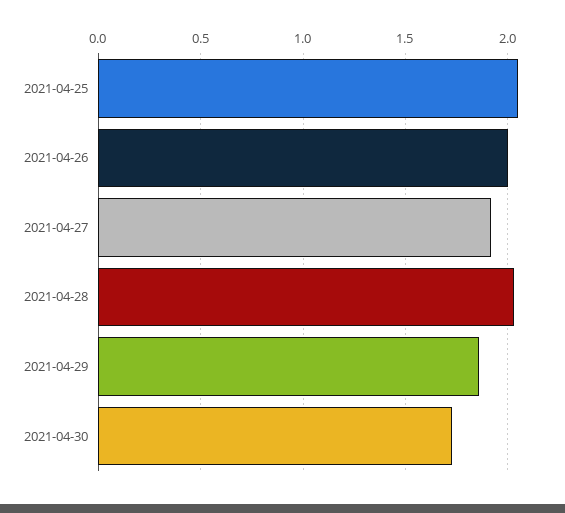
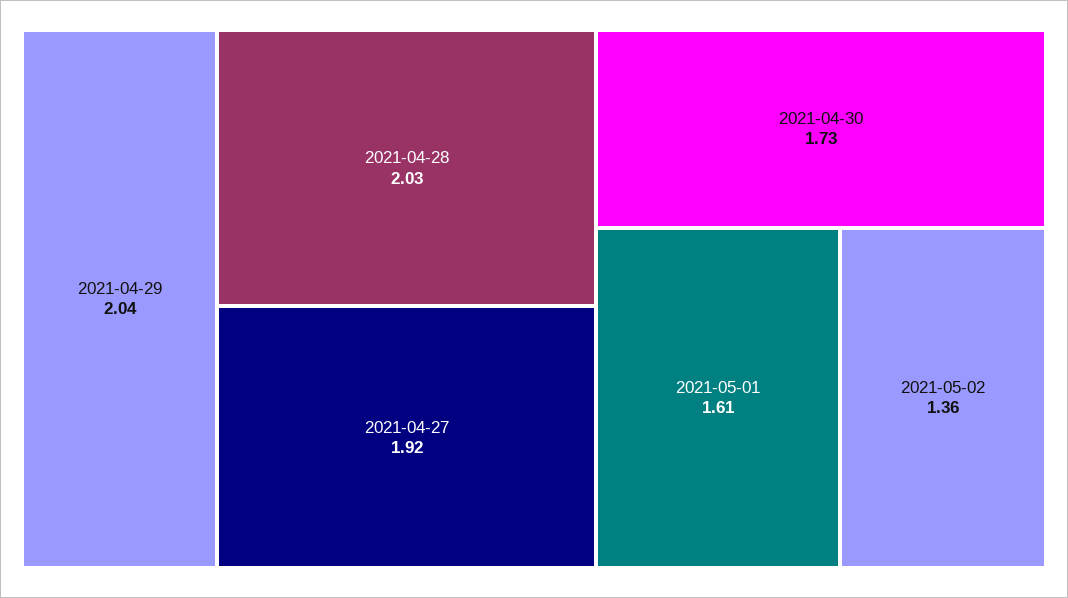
2021-04-25: 2.05 -> none
2021-04-26: 2 -> none
2021-04-29: 1.85 -> 2.04
2021-05-01: none -> 1.61
2021-05-02: none -> 1.36

